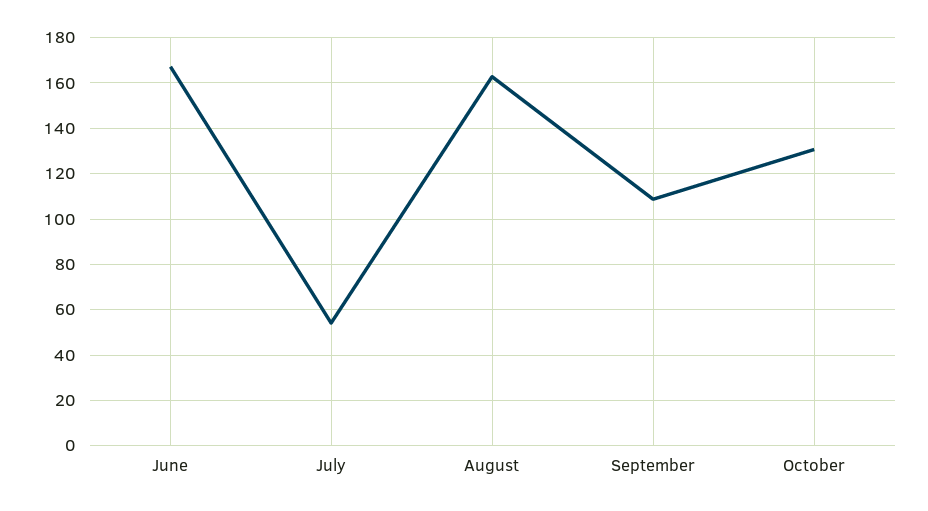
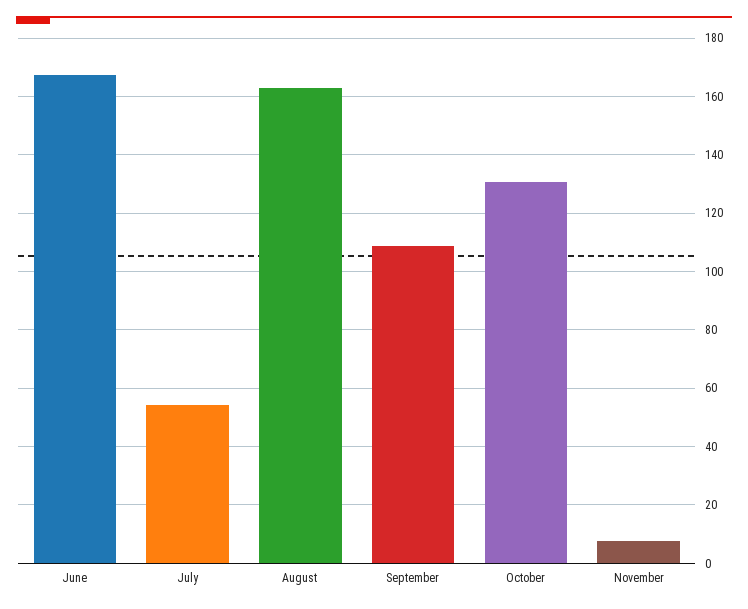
November: none -> 7.5

